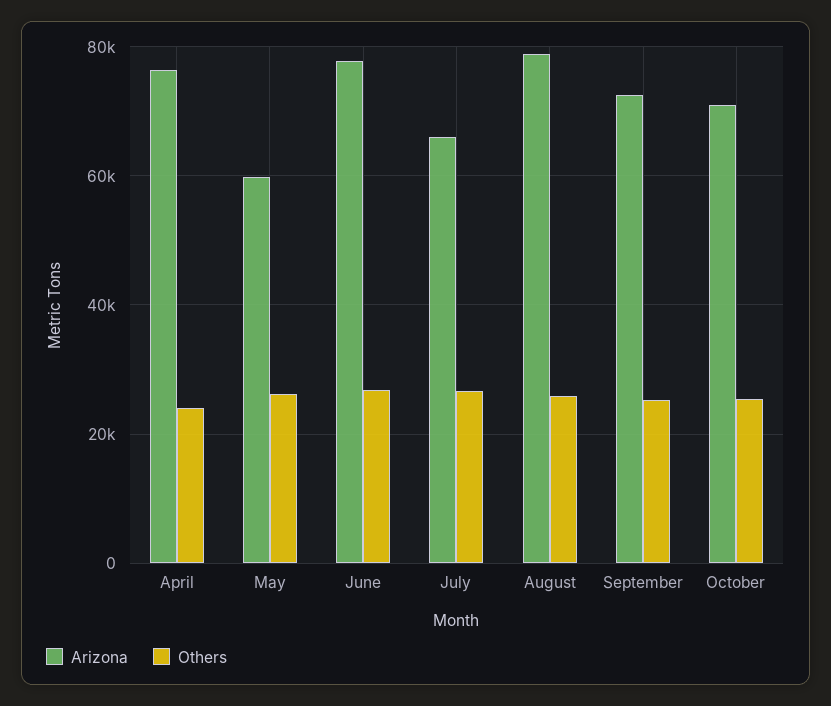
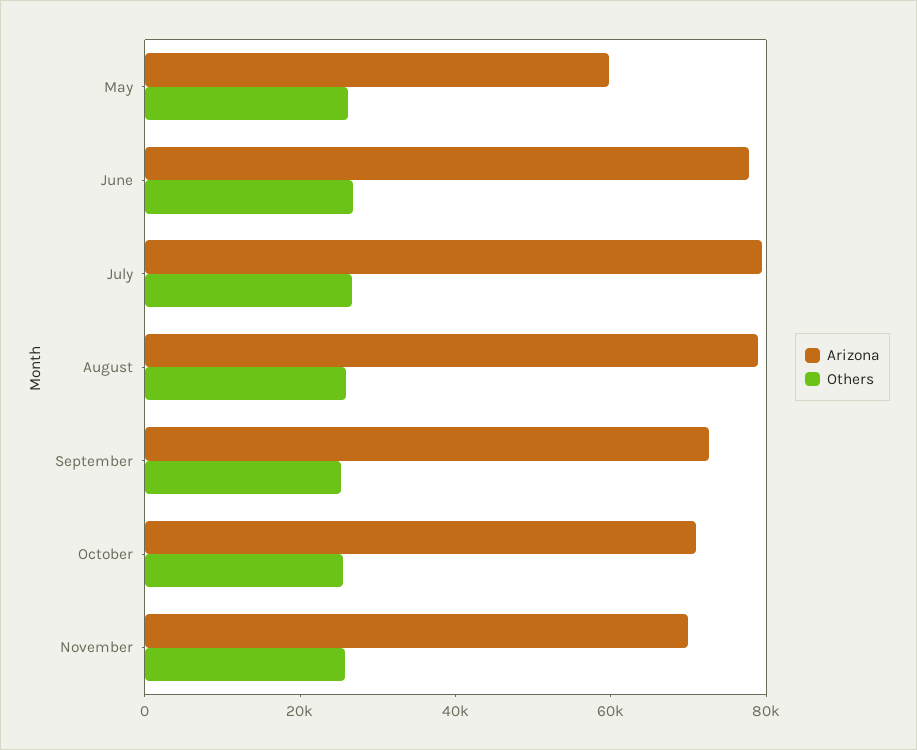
Arizona, April: 76000 -> none
Others, April: 24000 -> none
Arizona, July: 66000 -> 80000
Arizona, November: none -> 70000
Others, November: none -> 25000

